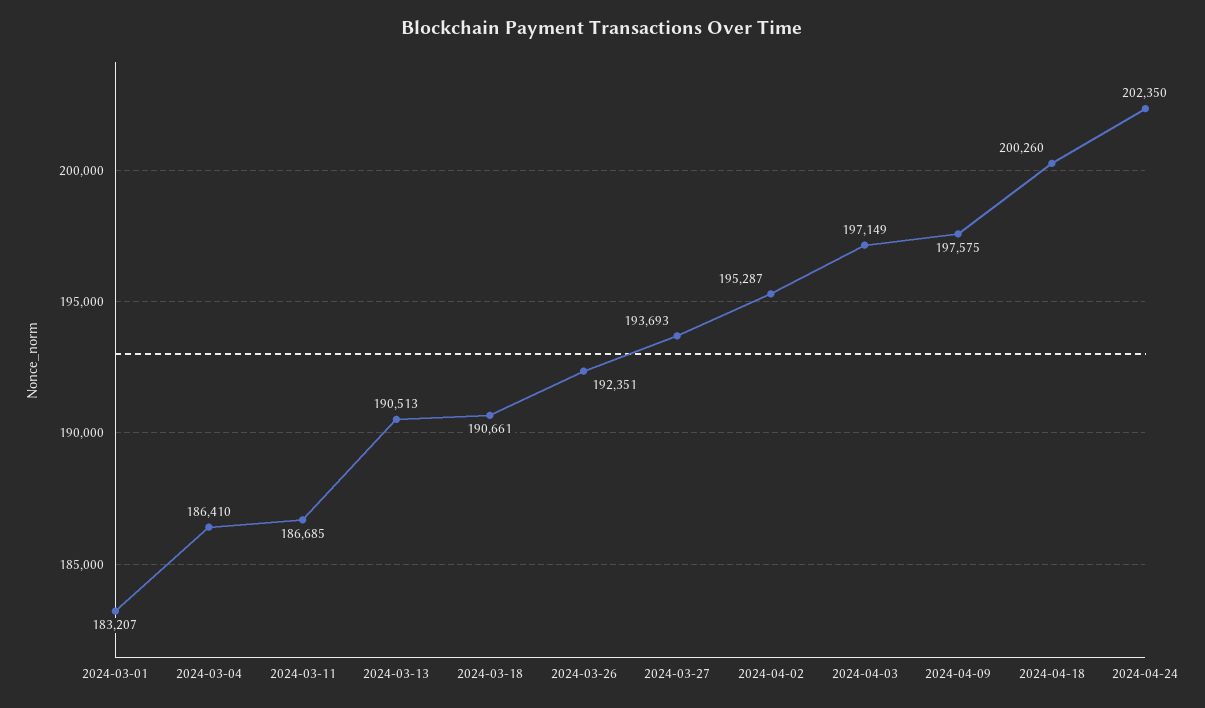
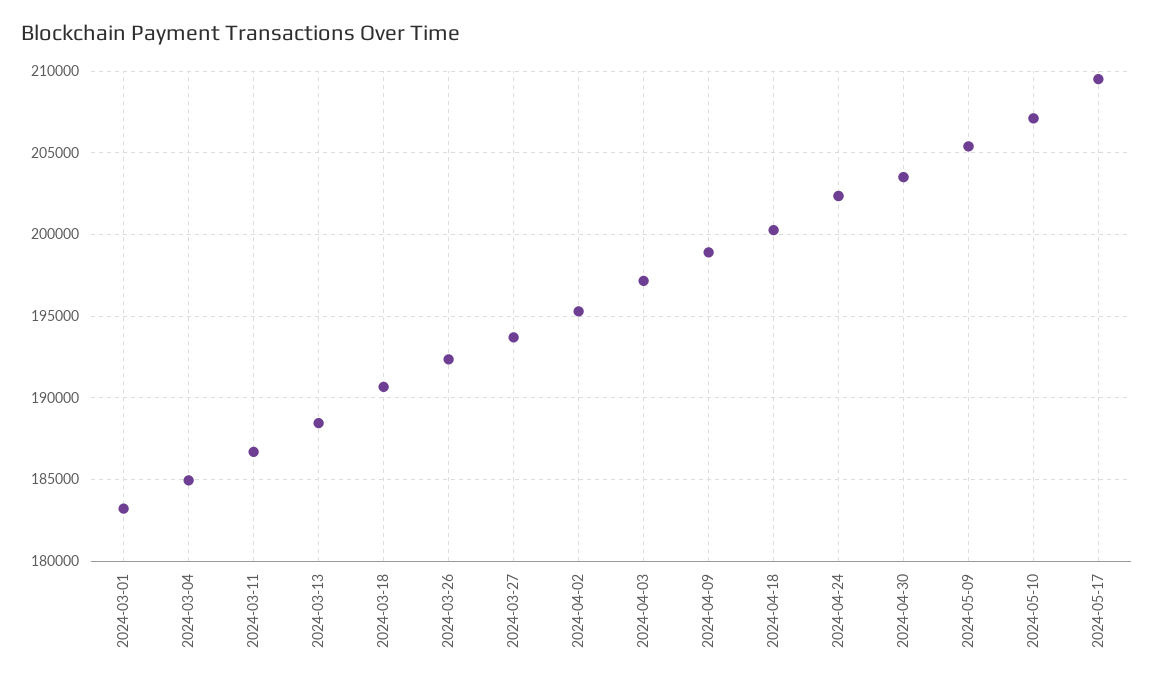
2024-03-04: 186410 -> 185000
2024-03-13: 190513 -> 188500
2024-04-09: 197575 -> 199000
2024-04-30: none -> 203500
2024-05-09: none -> 205500
2024-05-10: none -> 207000
2024-05-17: none -> 209500

